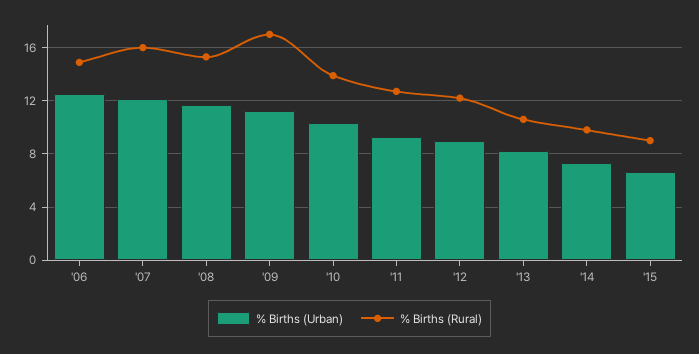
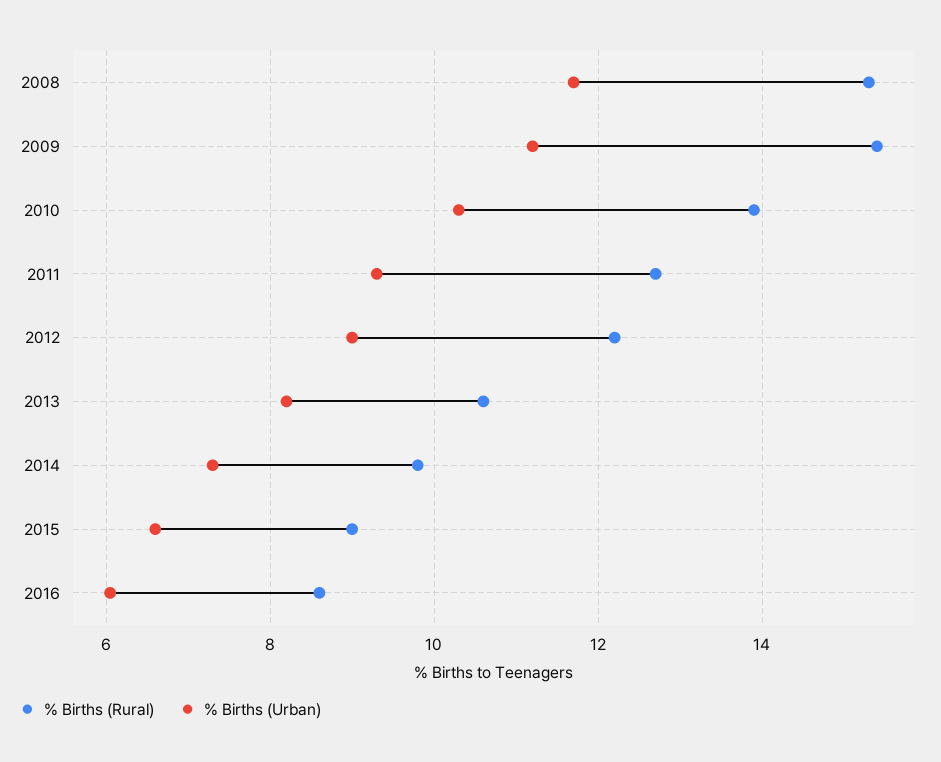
% Births (Urban), '06: 12.5 -> none
% Births (Rural), '06: 15 -> none
% Births (Urban), '07: 12 -> none
% Births (Rural), '07: 16 -> none
% Births (Rural), '09: 17 -> 15.4
% Births (Rural), 2016: none -> 8.6
% Births (Urban), 2016: none -> 6

